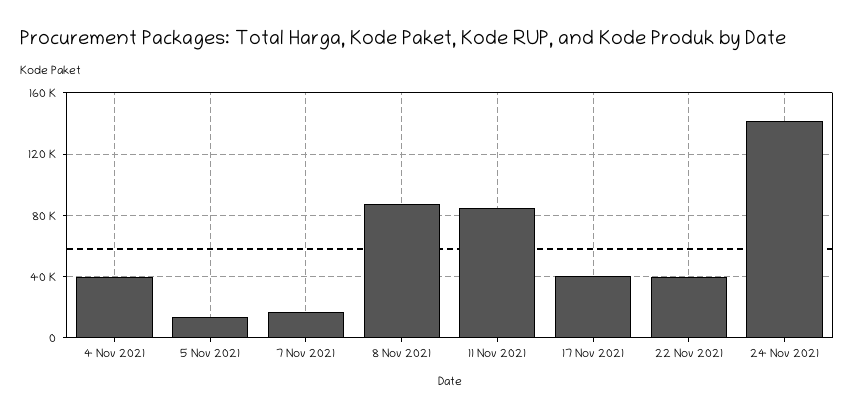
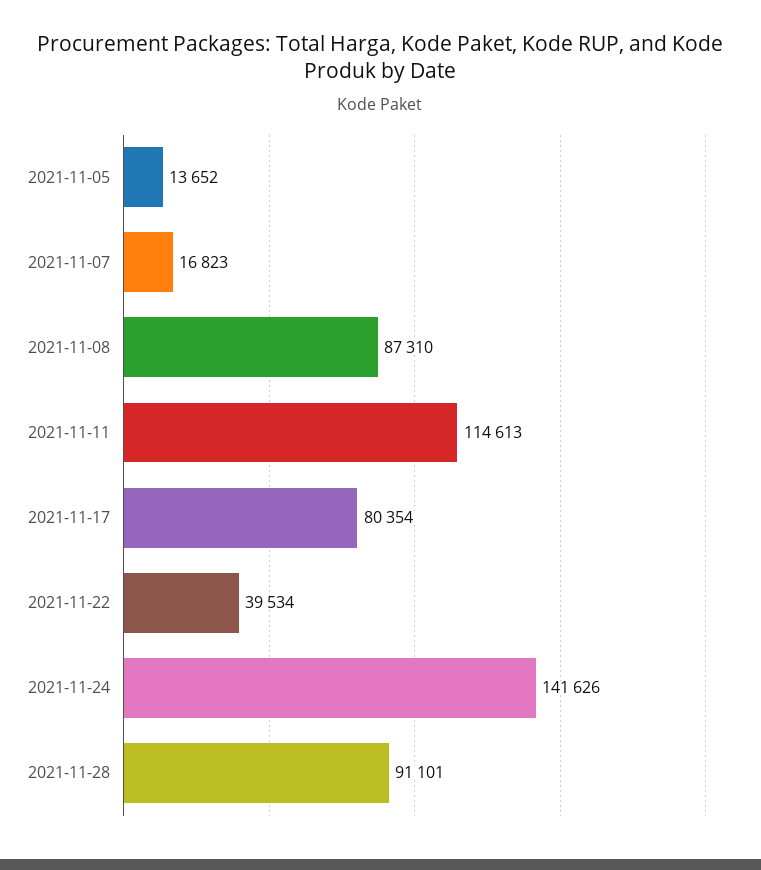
4 Nov 2021: 40000 -> none
11 Nov 2021: 85000 -> 114613
17 Nov 2021: 40000 -> 80354
2021-11-28: none -> 91101

